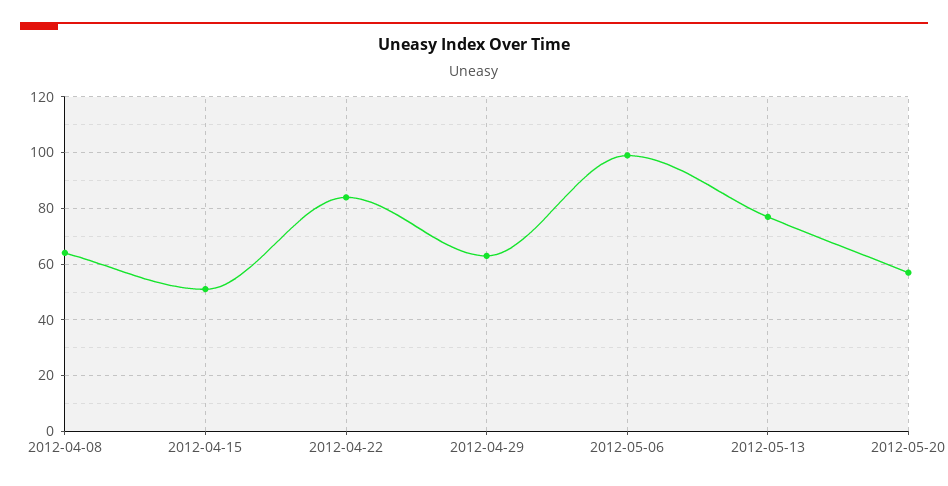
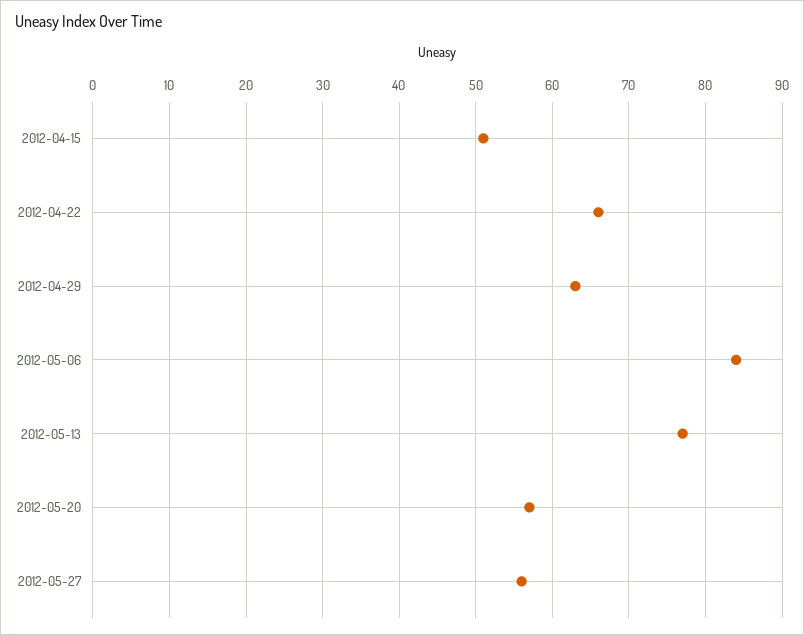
2012-04-08: 65 -> none
2012-04-22: 85 -> 66
2012-05-06: 100 -> 84
2012-05-27: none -> 56

